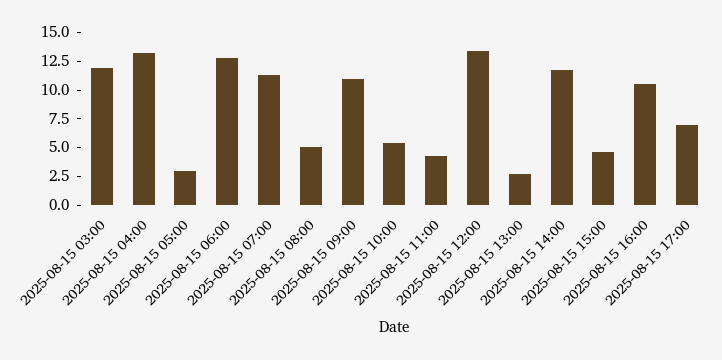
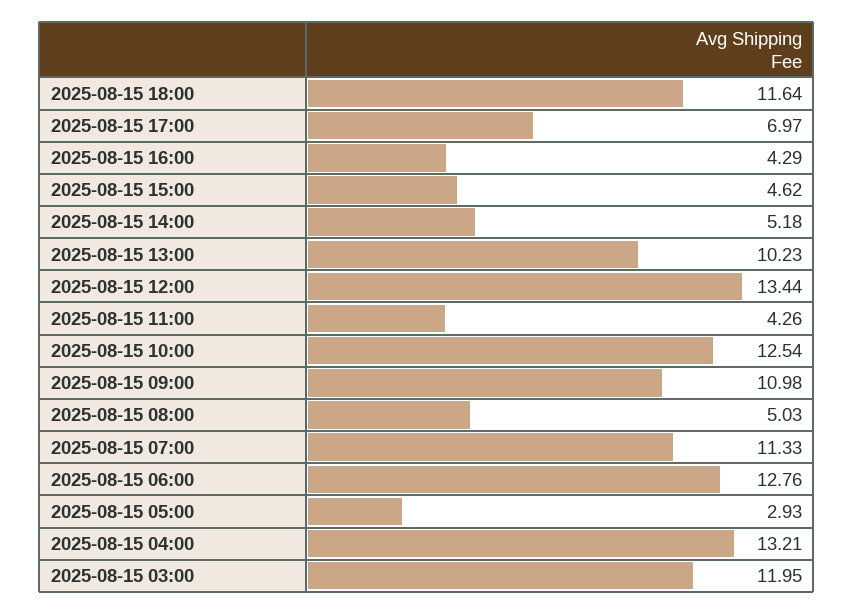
2025-08-15 10:00: 5 -> 12.54
2025-08-15 13:00: 2.5 -> 10.23
2025-08-15 14:00: 12.5 -> 5.18
2025-08-15 16:00: 10 -> 4.29
2025-08-15 18:00: none -> 11.64

